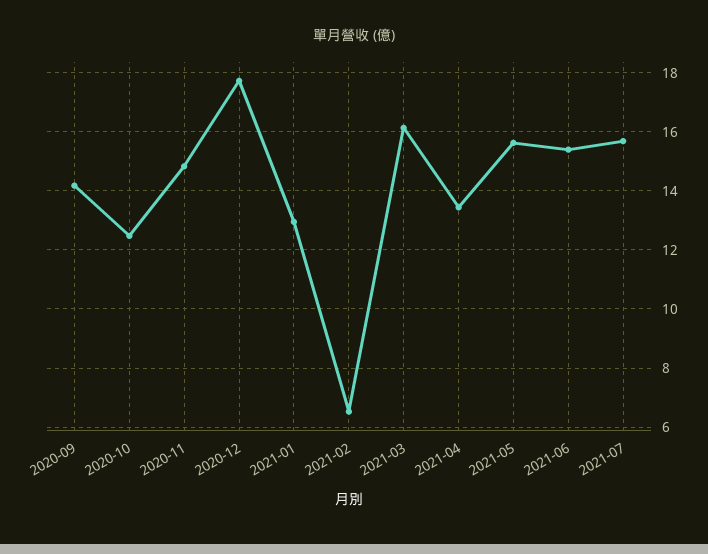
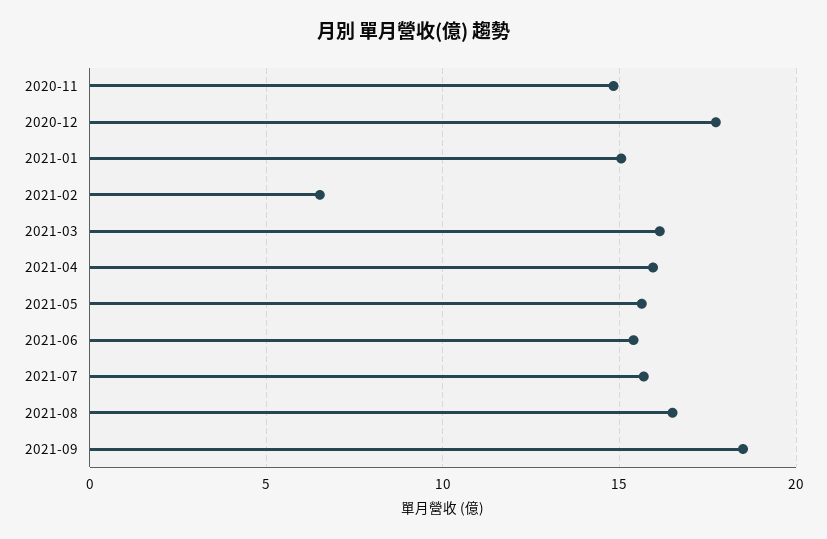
2020-09: 14.25 -> none
2020-10: 12.5 -> none
2021-01: 13 -> 15
2021-04: 13.5 -> 16
2021-08: none -> 16.5
2021-09: none -> 18.5

